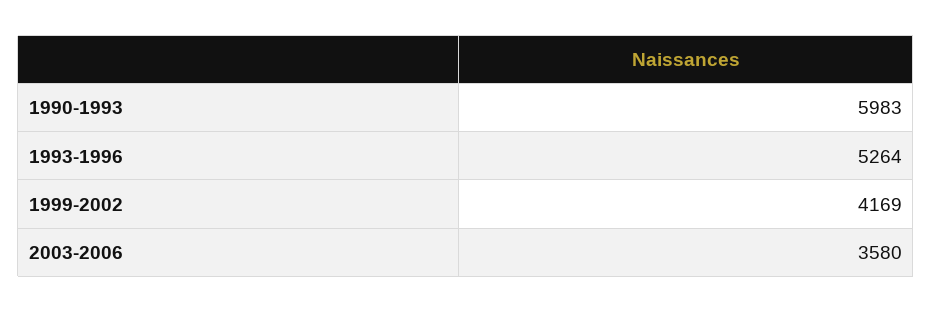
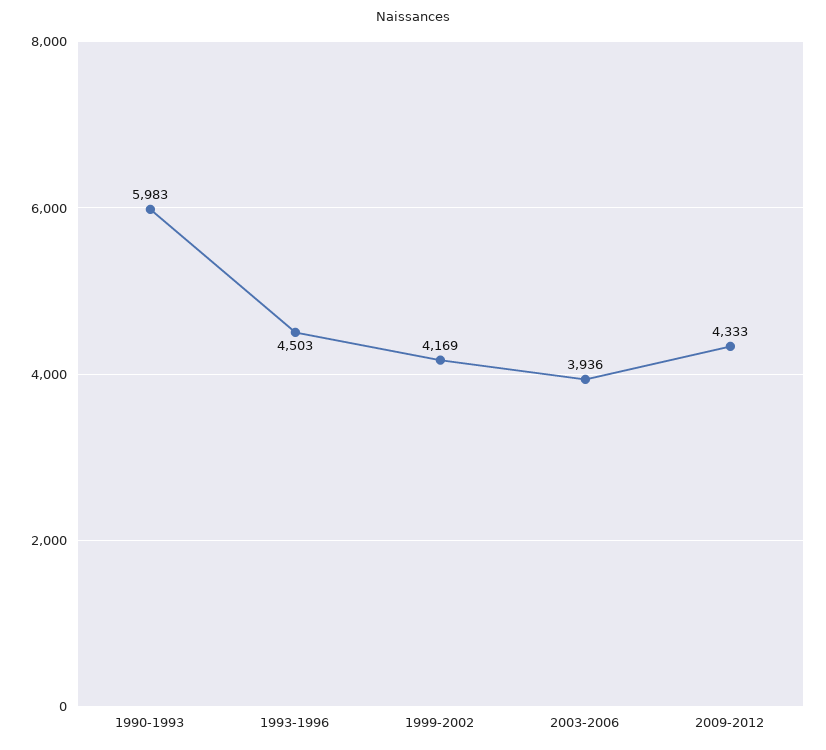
1993-1996: 5264 -> 4503
2003-2006: 3580 -> 3936
2009-2012: none -> 4333

